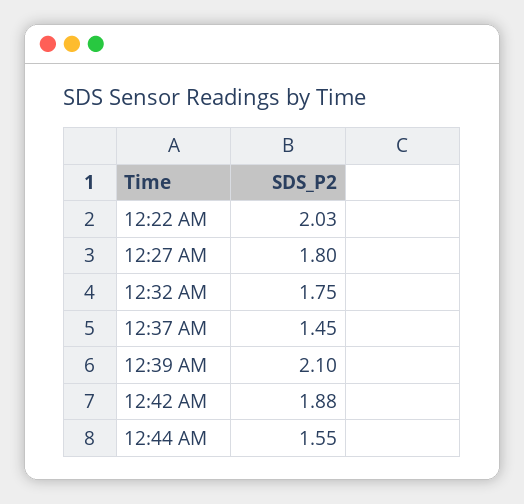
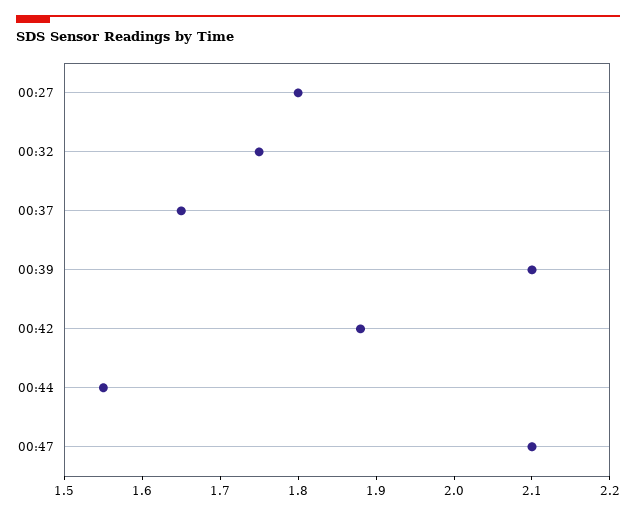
12:22 AM: 2.03 -> none
12:37 AM: 1.45 -> 1.65
00:47: none -> 2.1

